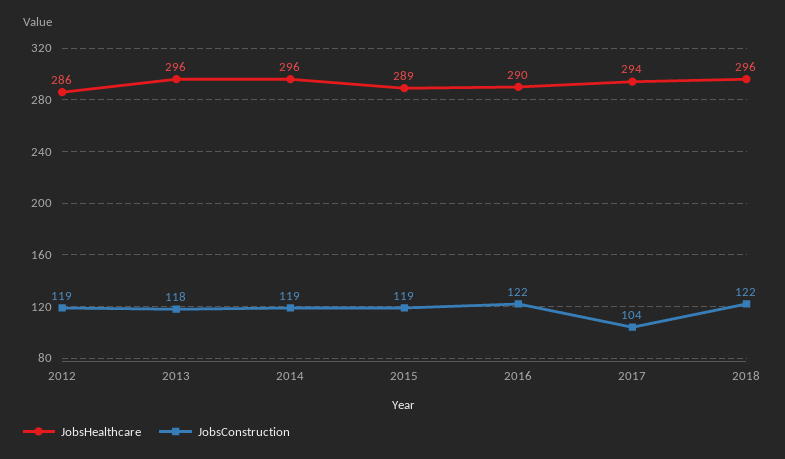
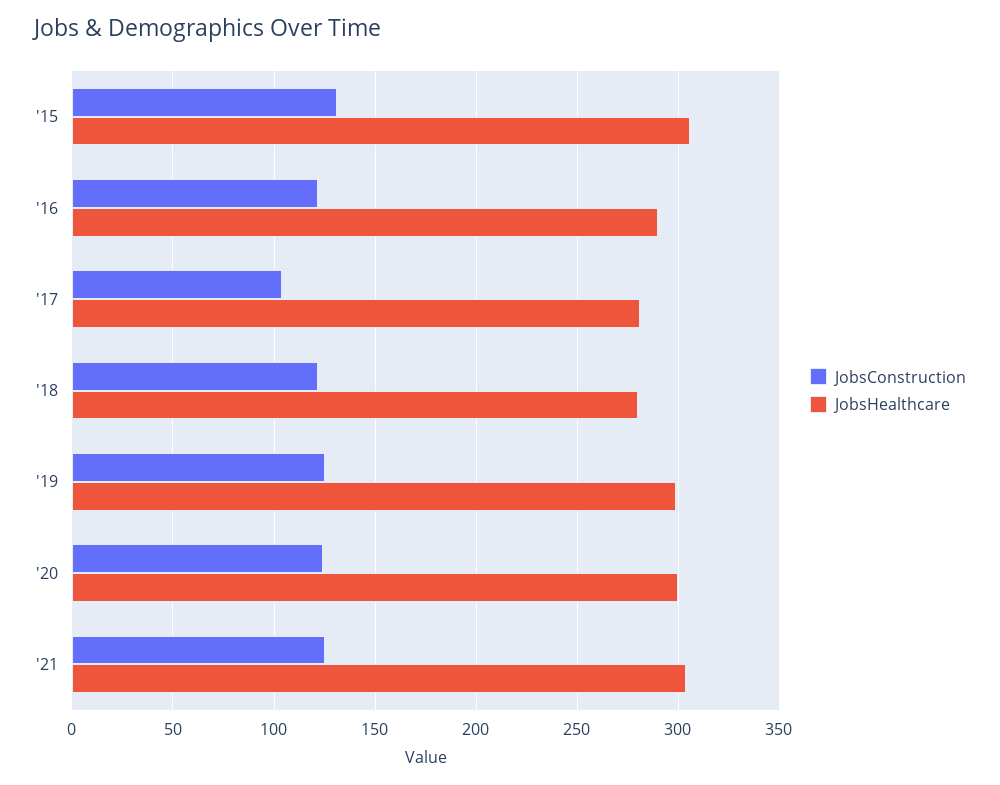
JobsHealthcare, 2012: 286 -> none
JobsConstruction, 2012: 119 -> none
JobsHealthcare, 2013: 296 -> none
JobsConstruction, 2013: 118 -> none
JobsHealthcare, 2014: 296 -> none
JobsConstruction, 2014: 119 -> none
JobsHealthcare, 2015: 289 -> 305
JobsConstruction, 2015: 119 -> 130
JobsHealthcare, 2017: 294 -> 280
JobsHealthcare, 2018: 296 -> 280
JobsConstruction, '19: none -> 125
JobsHealthcare, '19: none -> 300
JobsConstruction, '20: none -> 125
JobsHealthcare, '20: none -> 300
JobsConstruction, '21: none -> 125
JobsHealthcare, '21: none -> 305

